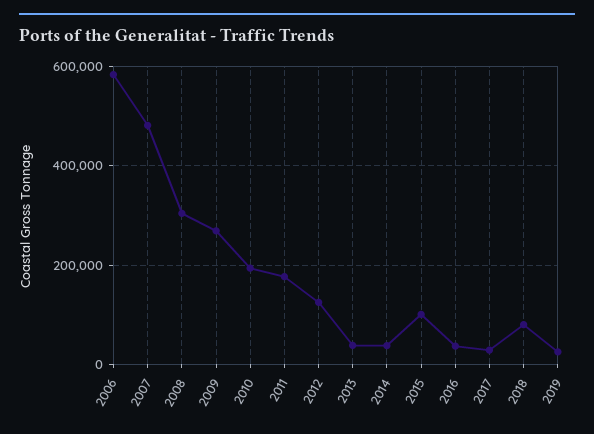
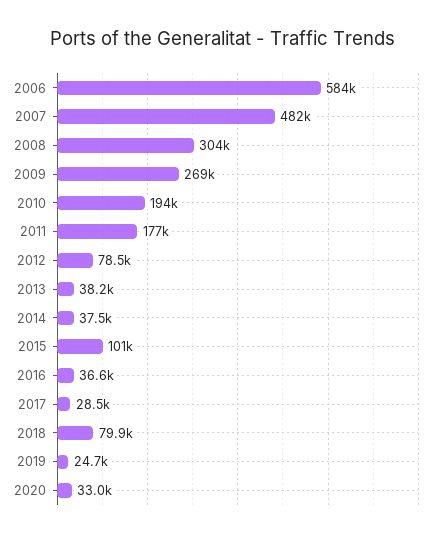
2012: 120000 -> 78500
2020: none -> 33000

